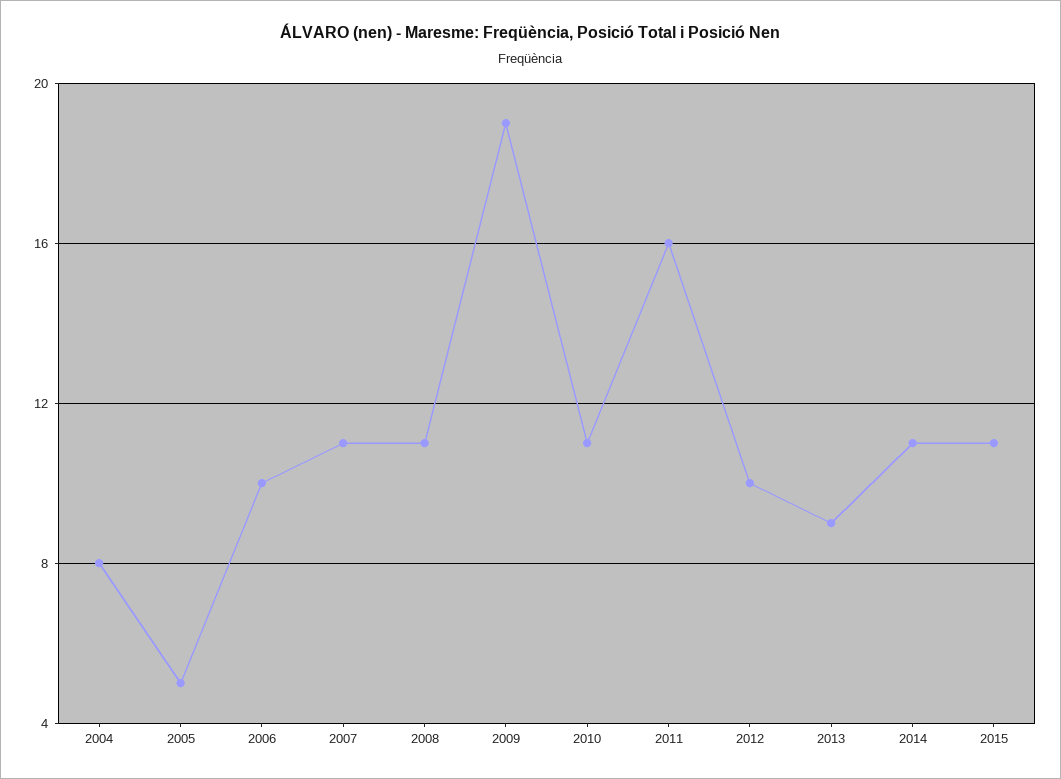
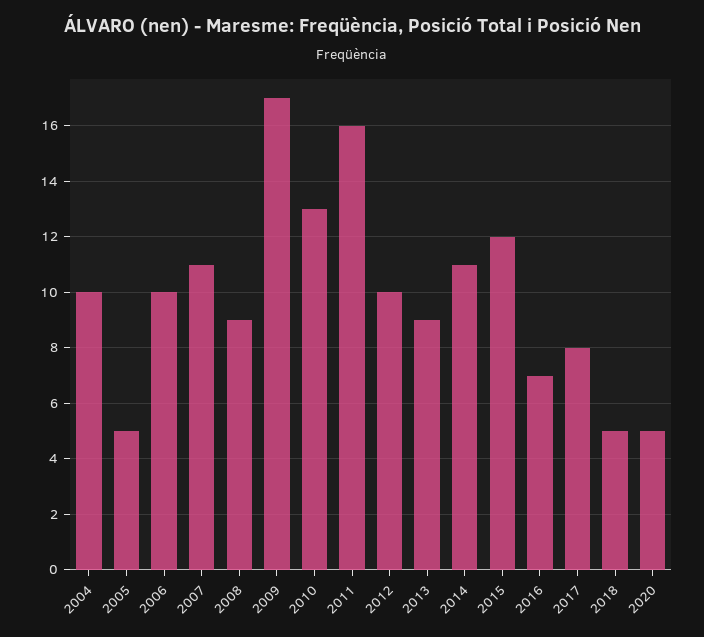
2004: 8 -> 10
2008: 11 -> 9
2009: 19 -> 17
2010: 11 -> 13
2015: 11 -> 12
2016: none -> 7
2017: none -> 8
2018: none -> 5
2020: none -> 5

